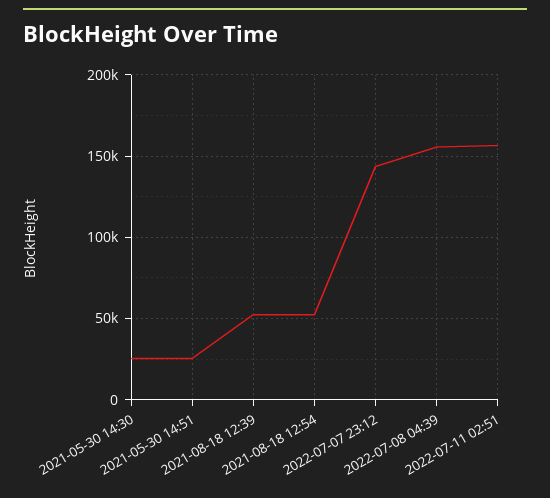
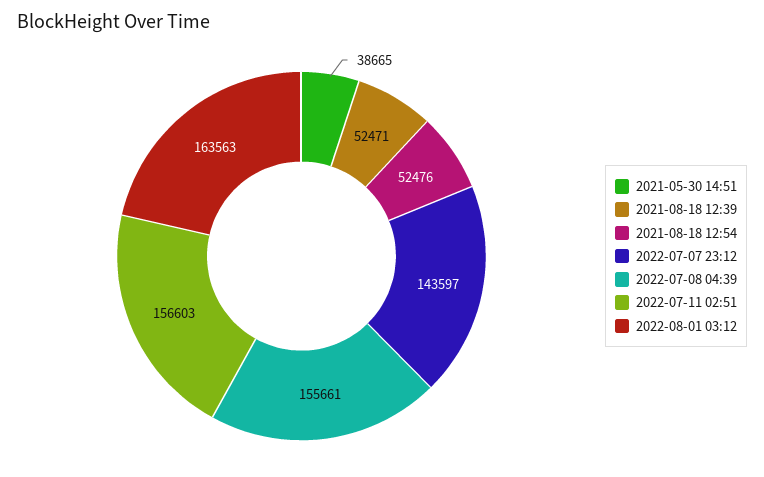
2021-05-30 14:30: 25000 -> none
2021-05-30 14:51: 25000 -> 38665
2022-08-01 03:12: none -> 163563

